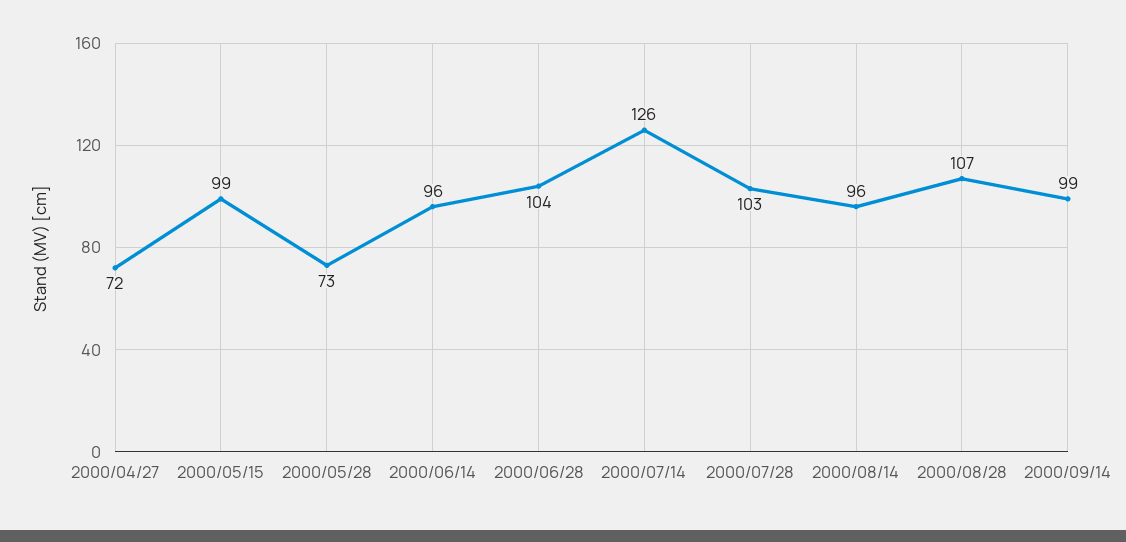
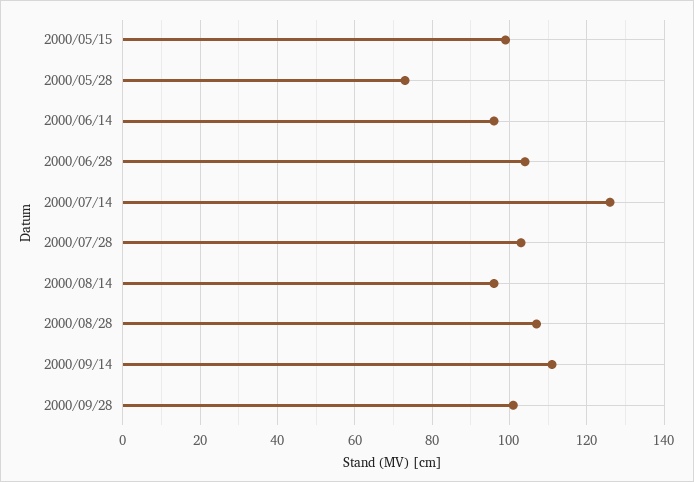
2000/04/27: 72 -> none
2000/09/14: 99 -> 110
2000/09/28: none -> 100

